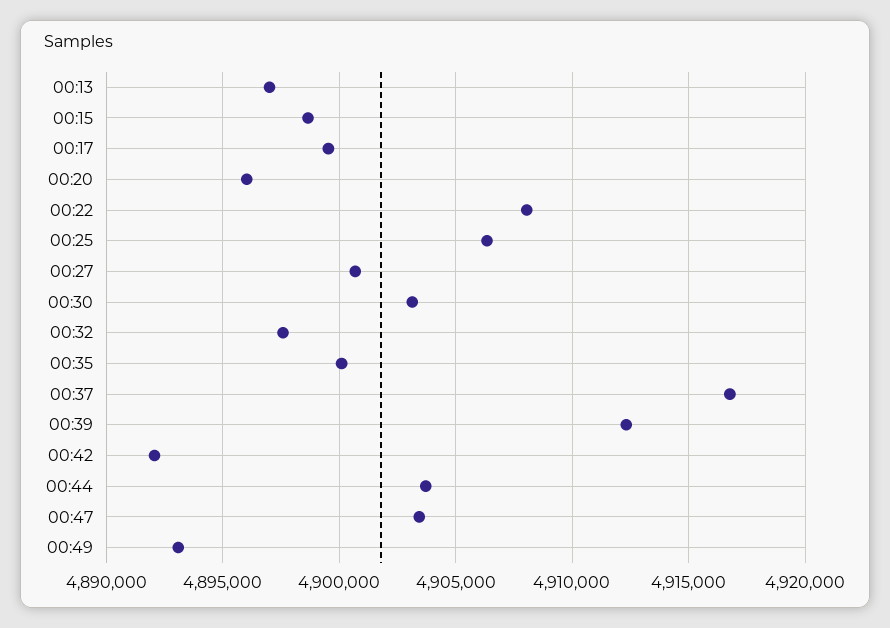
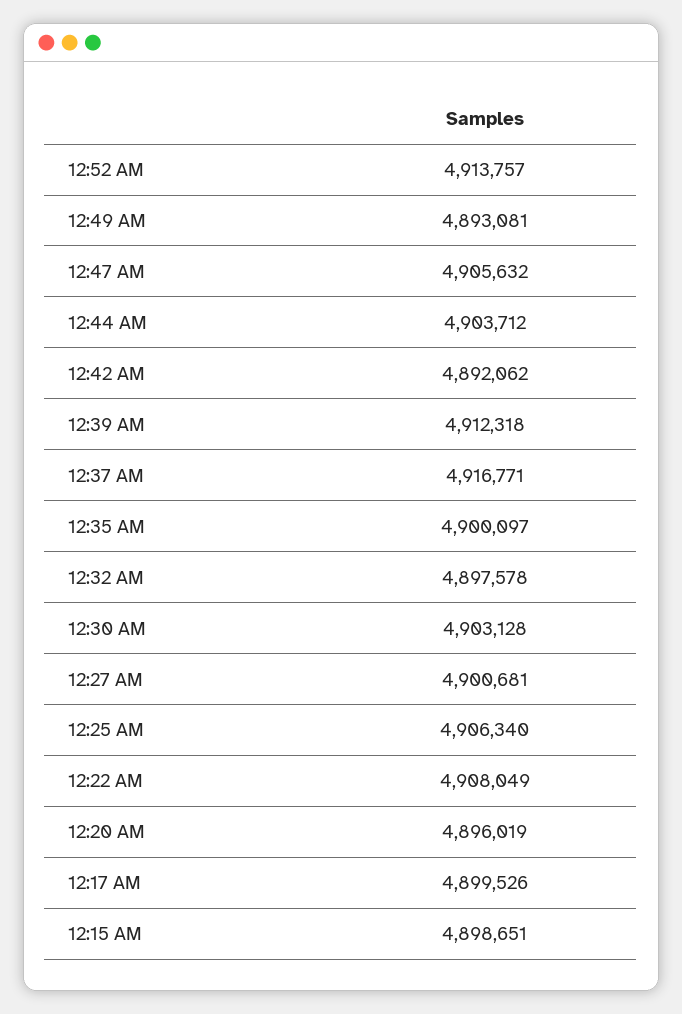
00:13: 4897000 -> none
00:47: 4903500 -> 4905632
12:52 AM: none -> 4913757

